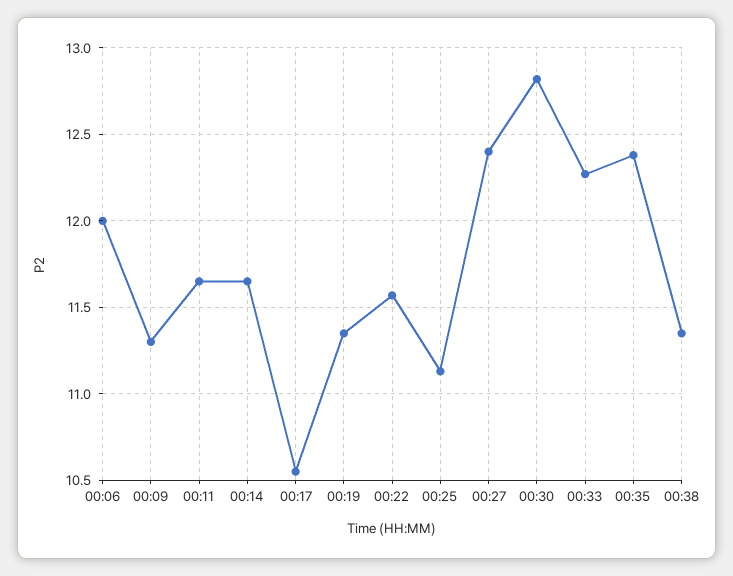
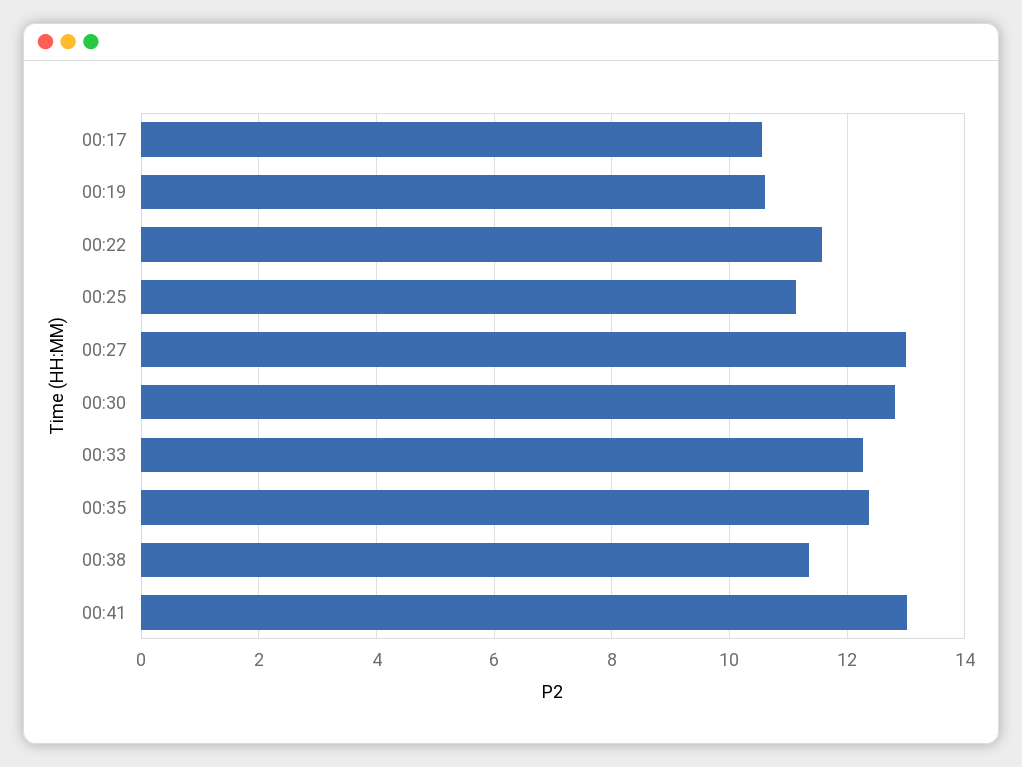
00:06: 12 -> none
00:09: 11.3 -> none
00:11: 11.65 -> none
00:14: 11.65 -> none
00:19: 11.35 -> 10.6
00:27: 12.4 -> 13
00:41: none -> 13

